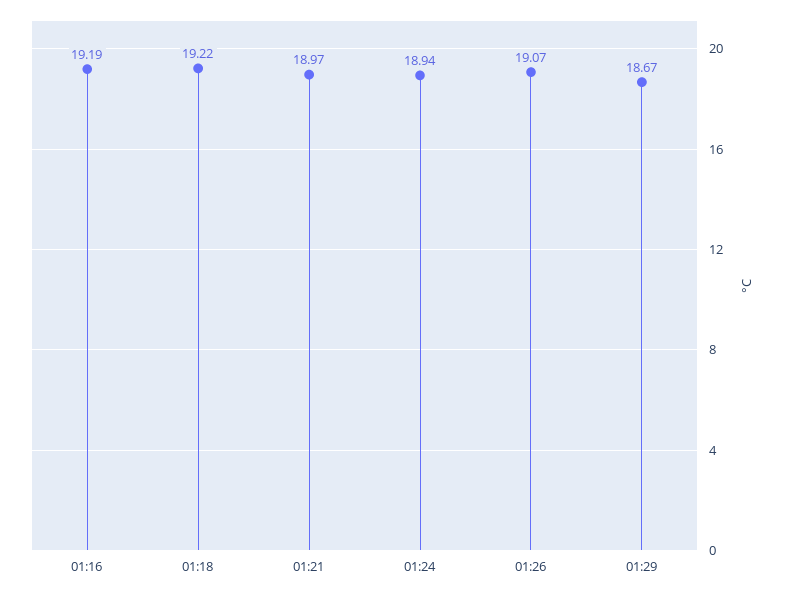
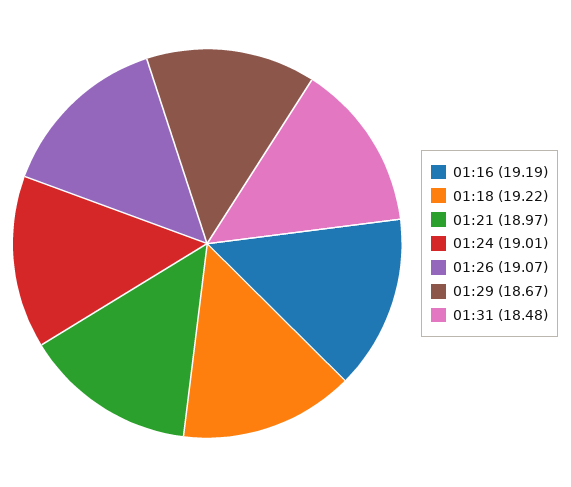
01:24: 18.94 -> 19.01
01:31: none -> 18.48

